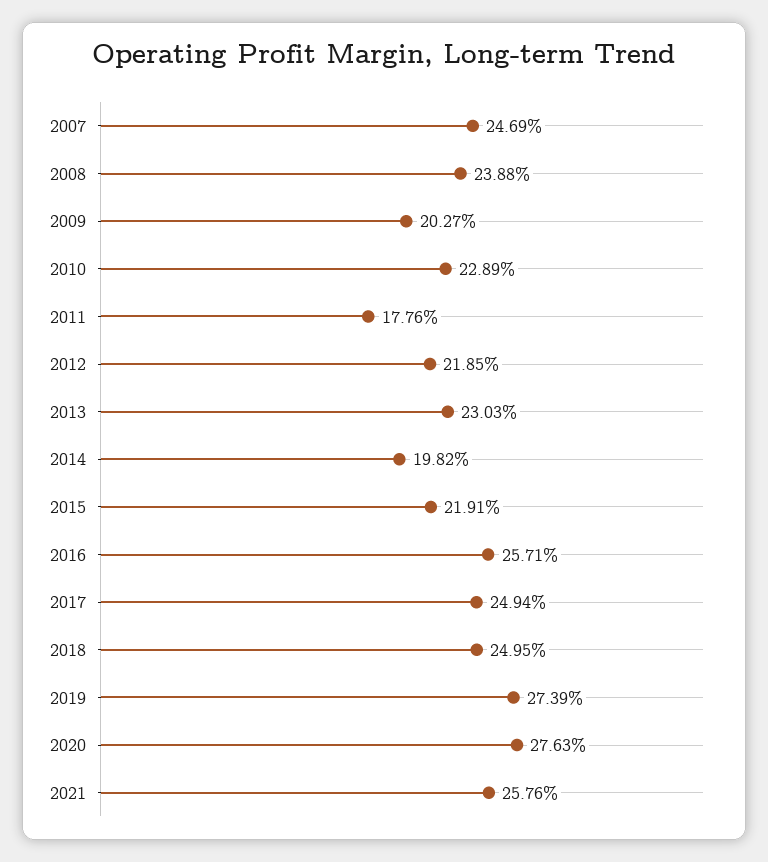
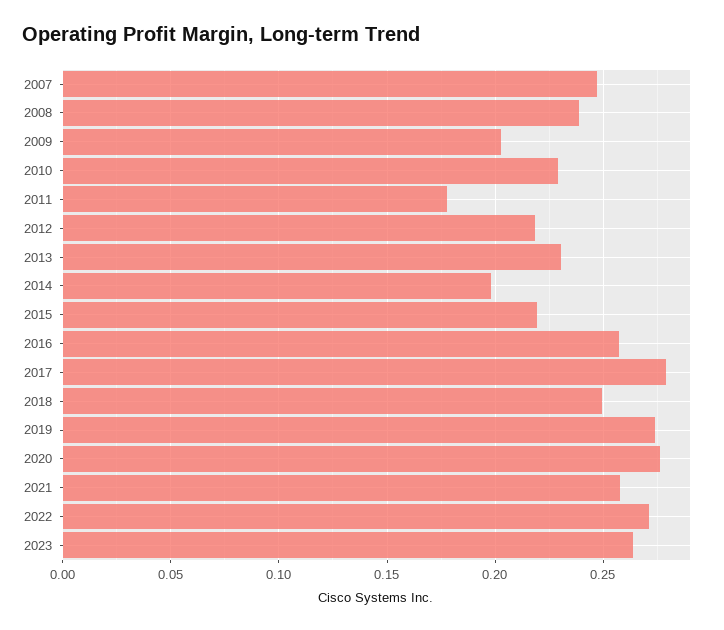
2017: 0.2494 -> 0.28
2022: none -> 0.27
2023: none -> 0.265

